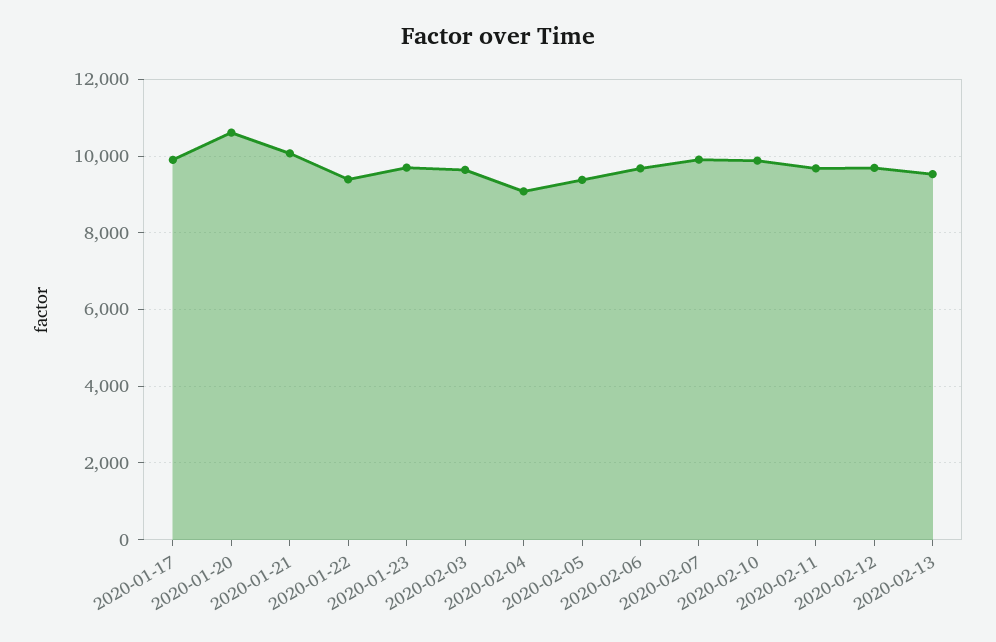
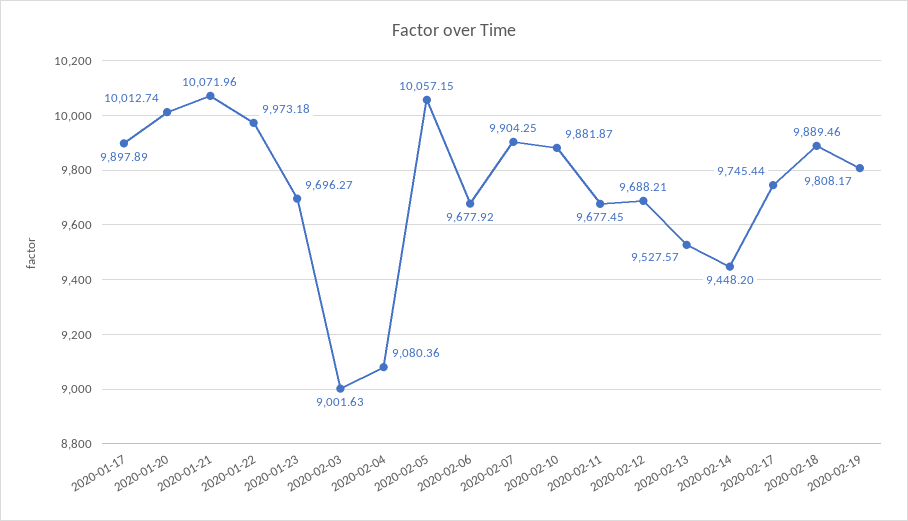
2020-01-20: 10600 -> 10012.74
2020-01-22: 9400 -> 9973.18
2020-02-03: 9600 -> 9001.63
2020-02-05: 9400 -> 10057.15
2020-02-14: none -> 9448.2
2020-02-17: none -> 9745.44
2020-02-18: none -> 9889.46
2020-02-19: none -> 9808.17

